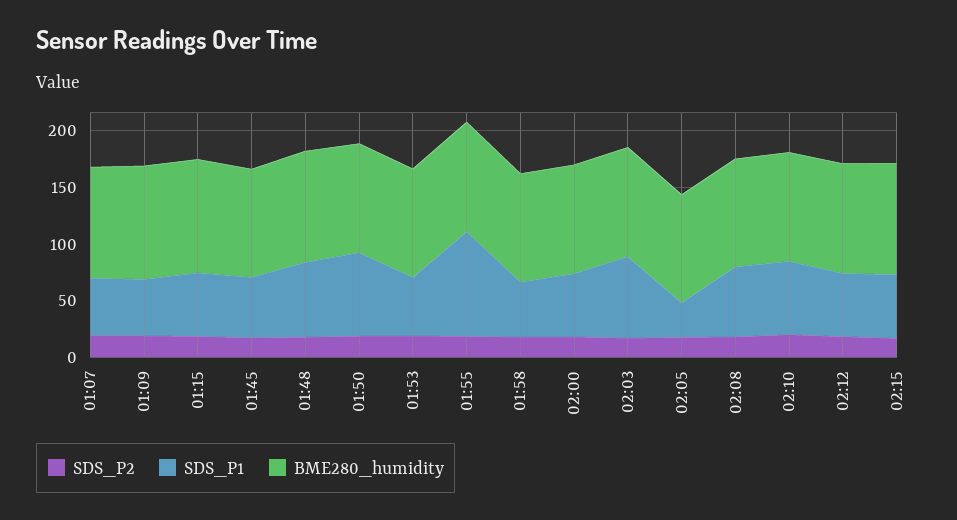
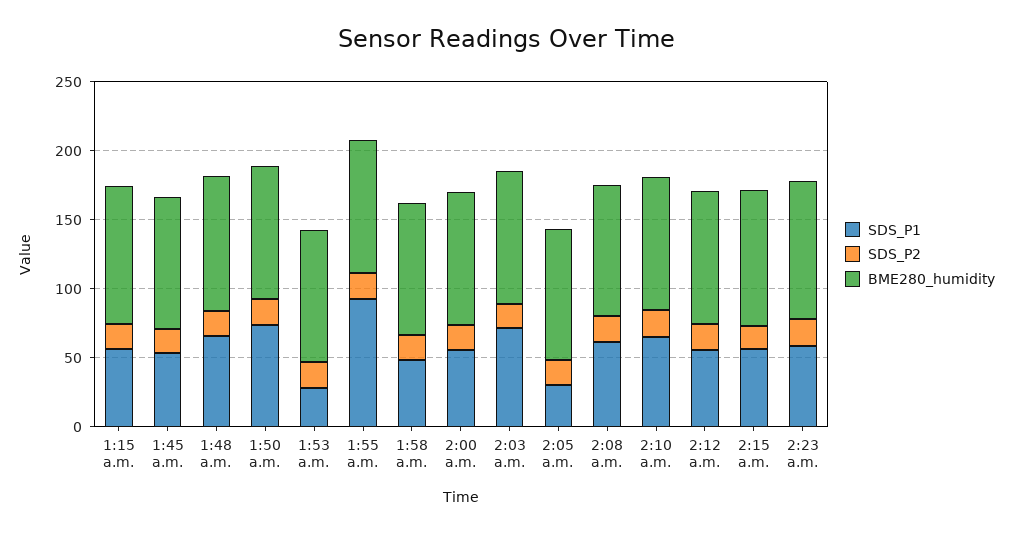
SDS_P2, 01:07: 20 -> none
SDS_P1, 01:07: 50 -> none
BME280_humidity, 01:07: 100 -> none
SDS_P2, 01:09: 20 -> none
SDS_P1, 01:09: 50 -> none
BME280_humidity, 01:09: 100 -> none
SDS_P1, 01:53: 50 -> 30
SDS_P1, 2:23 a.m.: none -> 60
SDS_P2, 2:23 a.m.: none -> 20
BME280_humidity, 2:23 a.m.: none -> 100

